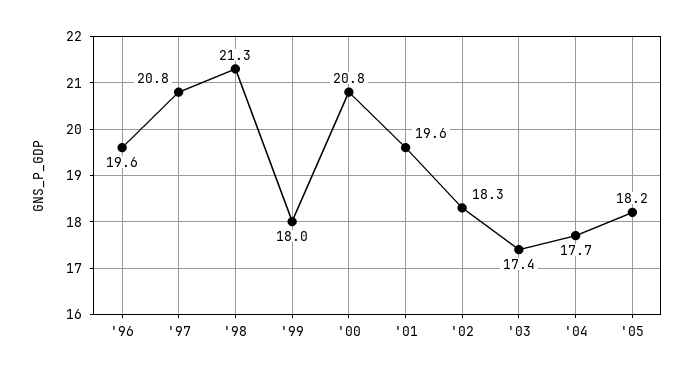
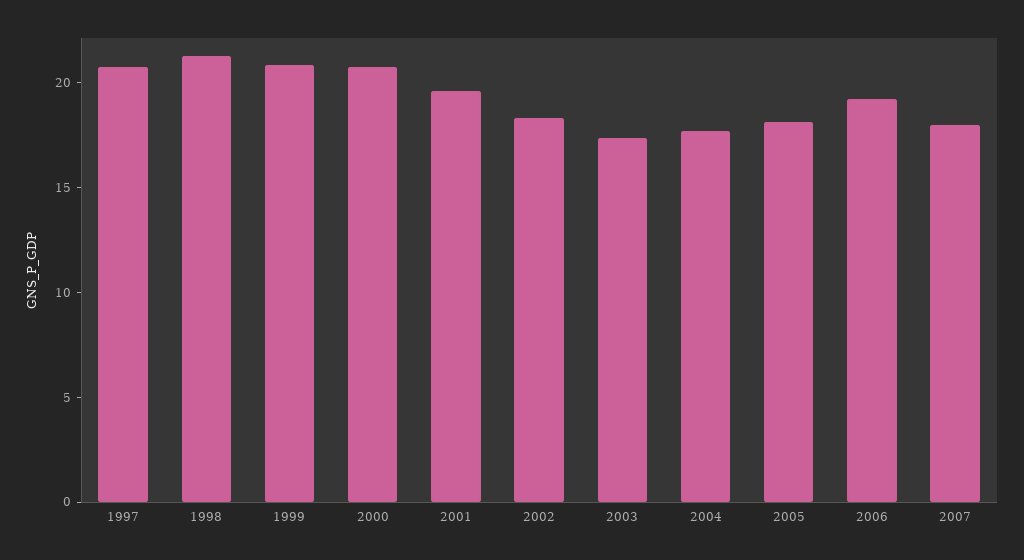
'96: 19.6 -> none
'99: 18 -> 21
2006: none -> 19
2007: none -> 18

